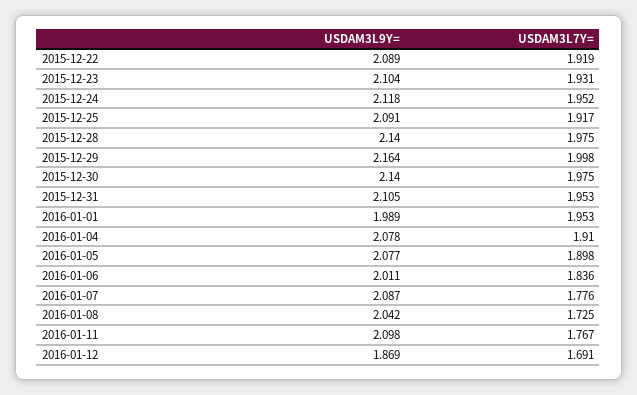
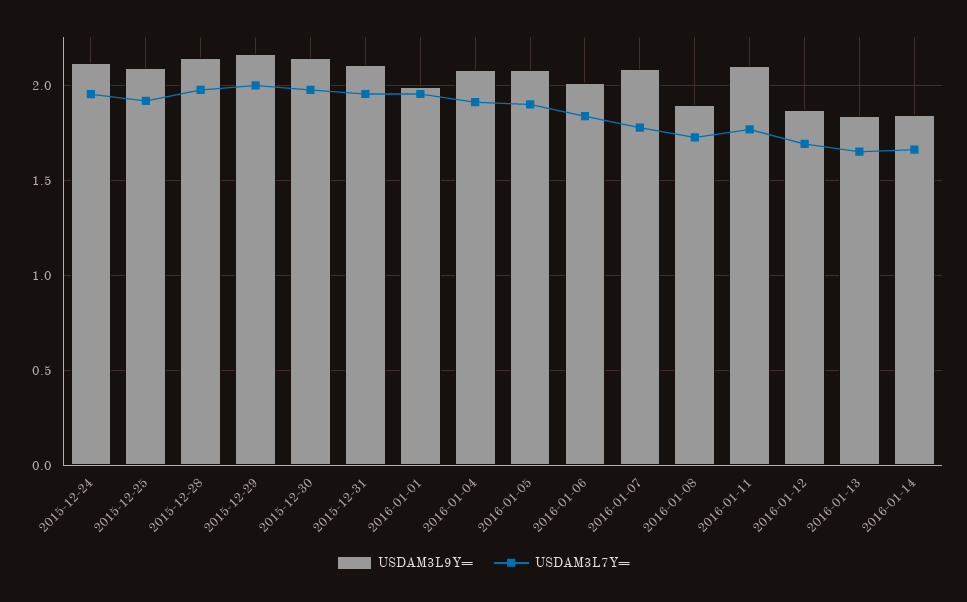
USDAM3L9Y=, 2015-12-22: 2.089 -> none
USDAM3L7Y=, 2015-12-22: 1.919 -> none
USDAM3L9Y=, 2015-12-23: 2.104 -> none
USDAM3L7Y=, 2015-12-23: 1.931 -> none
USDAM3L9Y=, 2016-01-08: 2.042 -> 1.9
USDAM3L9Y=, 2016-01-13: none -> 1.85
USDAM3L7Y=, 2016-01-13: none -> 1.65
USDAM3L9Y=, 2016-01-14: none -> 1.85
USDAM3L7Y=, 2016-01-14: none -> 1.65

